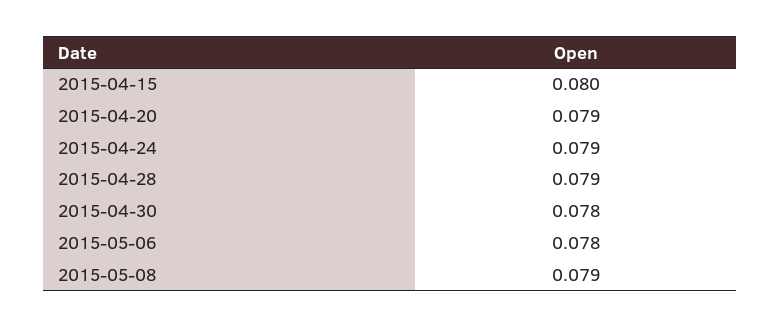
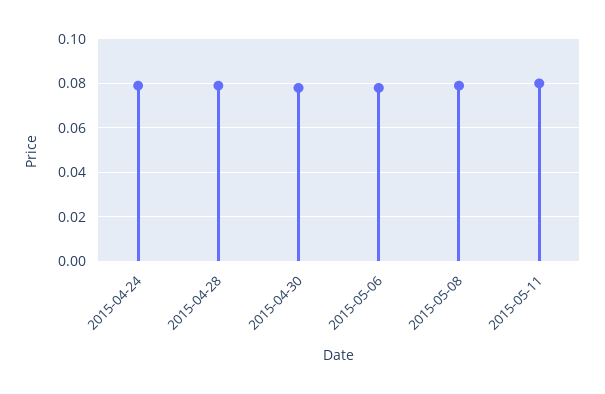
2015-04-15: 0.08 -> none
2015-04-20: 0.079 -> none
2015-05-11: none -> 0.08

